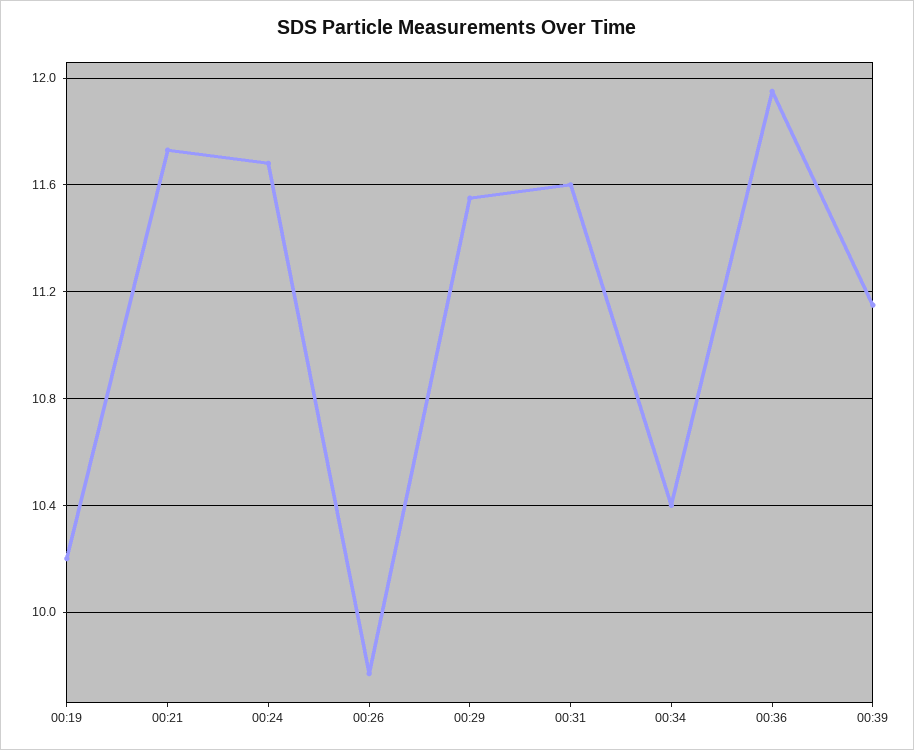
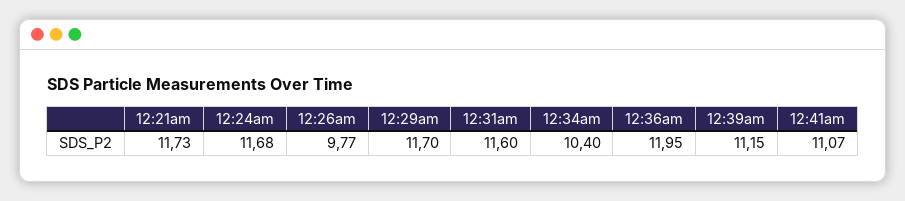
00:19: 10.2 -> none
00:29: 11.55 -> 11.7
12:41am: none -> 11.07

